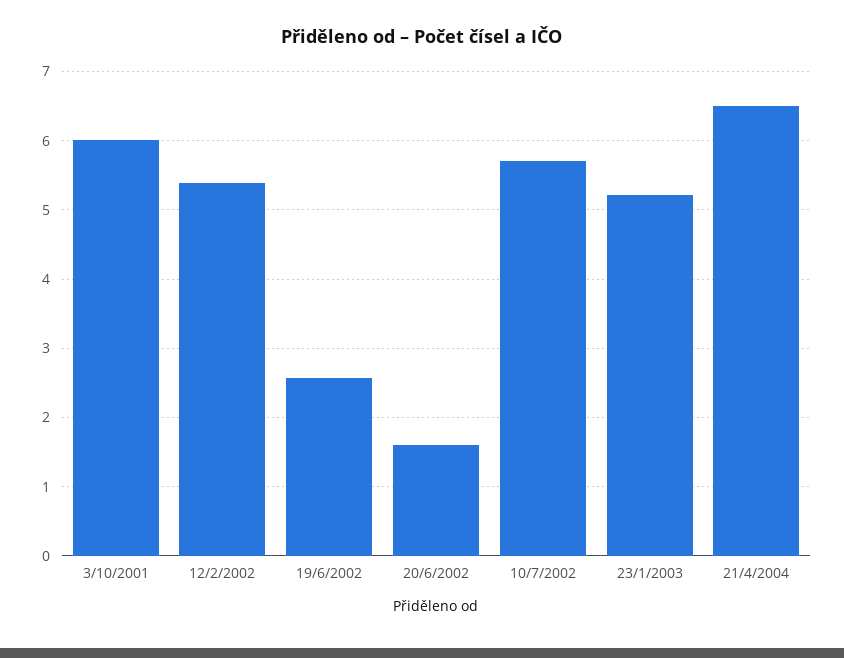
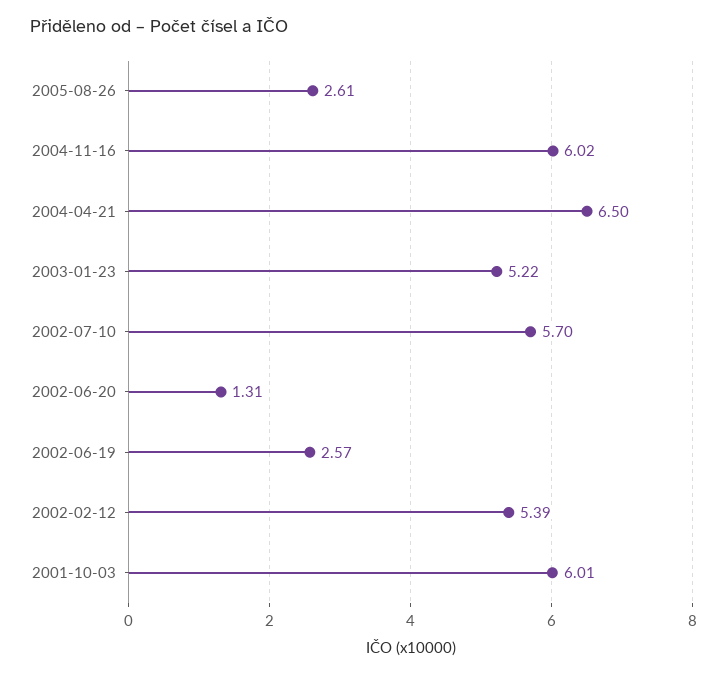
20/6/2002: 1.6 -> 1.31
2005-08-26: none -> 2.61
2004-11-16: none -> 6.02

